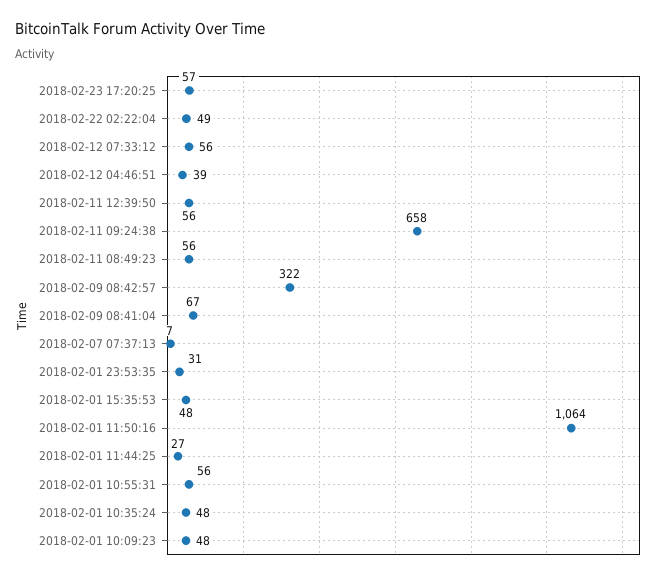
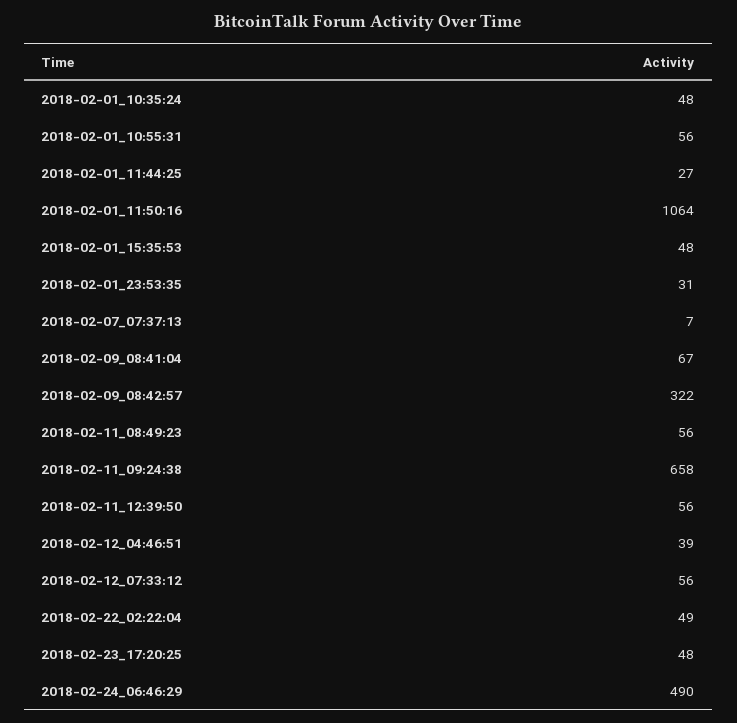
2018-02-23 17:20:25: 57 -> 48
2018-02-01 10:09:23: 48 -> none
2018-02-24_06:46:29: none -> 490

